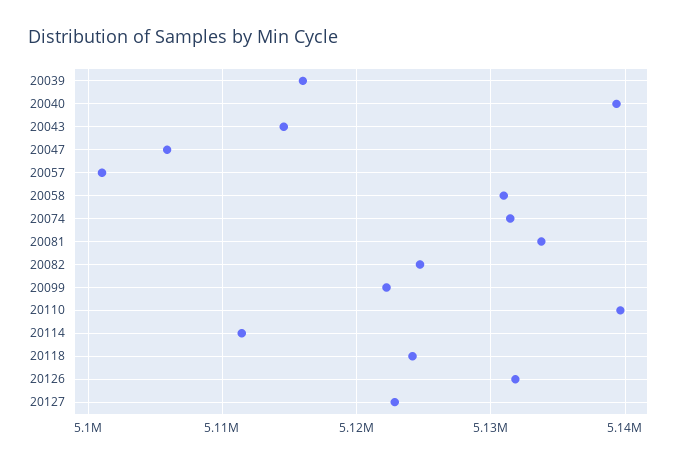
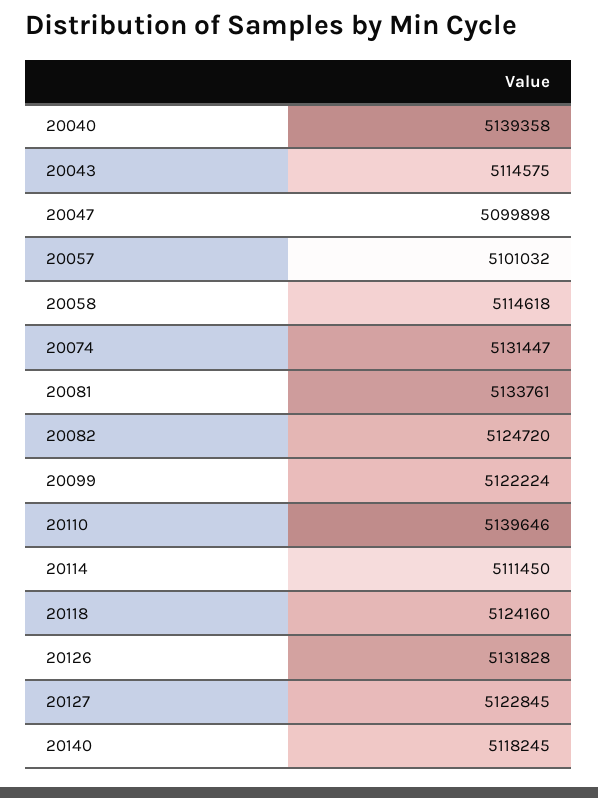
20039: 5116000 -> none
20047: 5106000 -> 5099898
20058: 5131000 -> 5114618
20140: none -> 5118245

